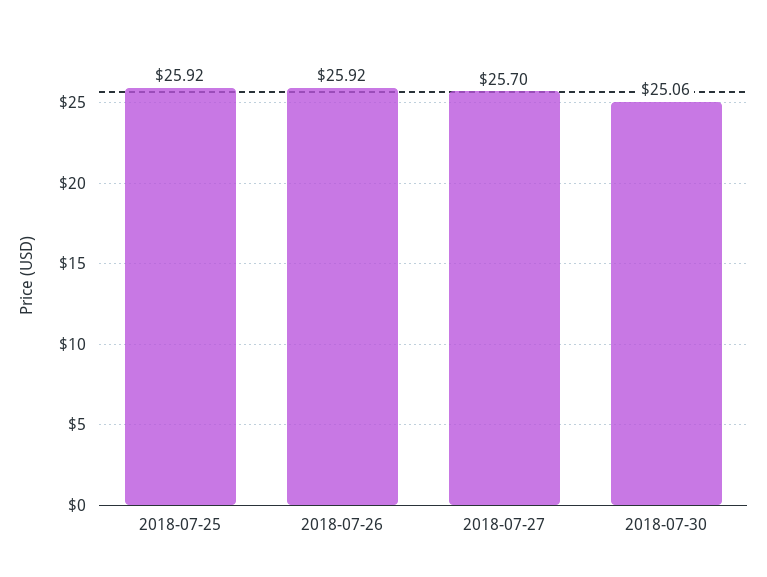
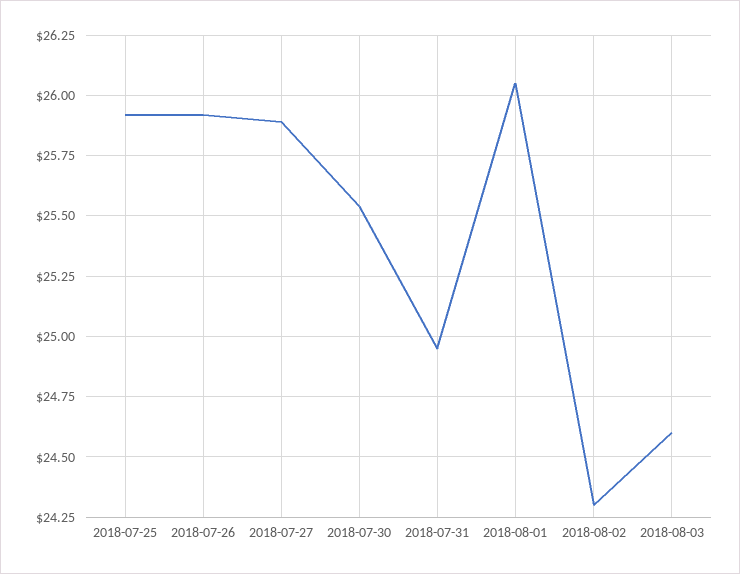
2018-07-27: 25.7 -> 25.9
2018-07-30: 25.06 -> 25.55
2018-07-31: none -> 24.95
2018-08-01: none -> 26.05
2018-08-02: none -> 24.3
2018-08-03: none -> 24.6

